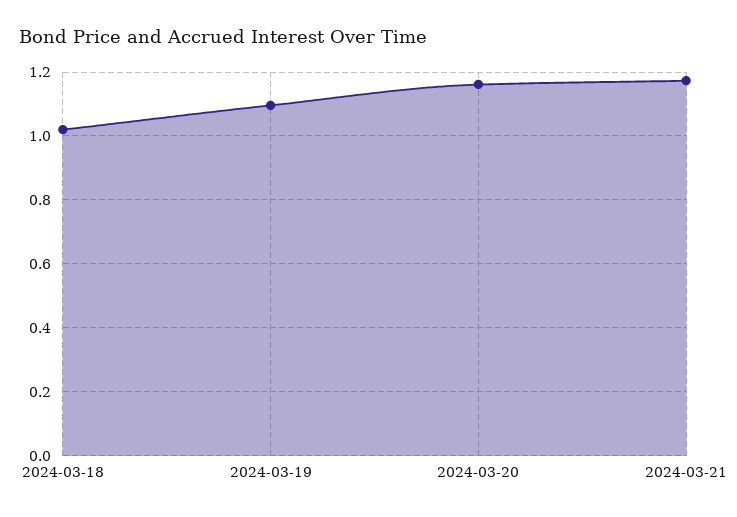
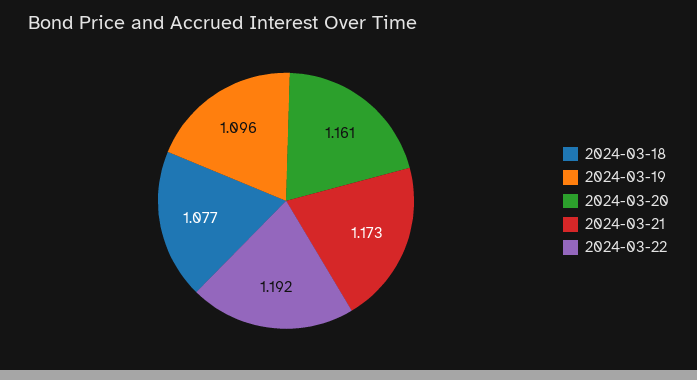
2024-03-18: 1.02 -> 1.077
2024-03-22: none -> 1.192

